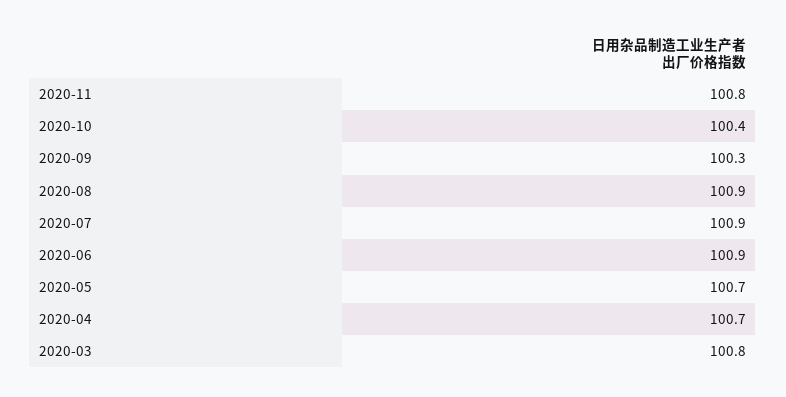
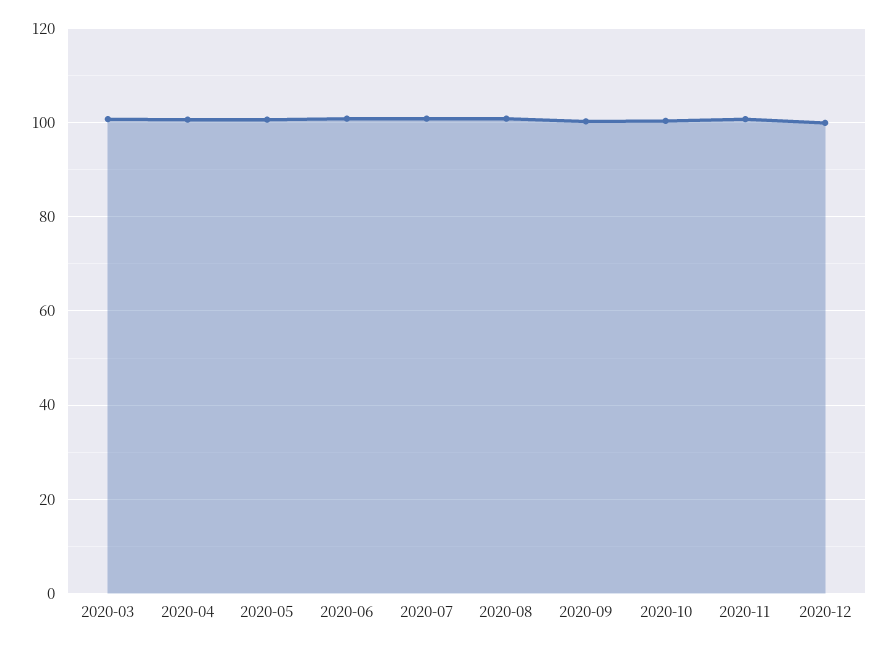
2020-12: none -> 100

